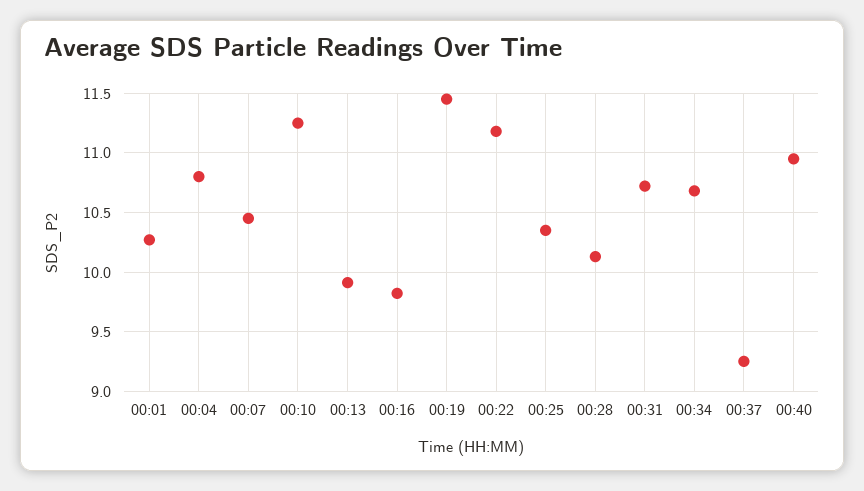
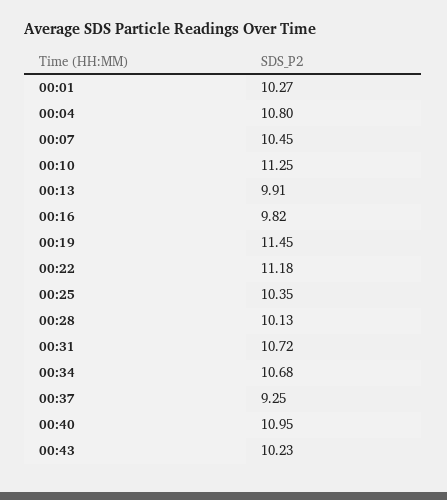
00:43: none -> 10.23

